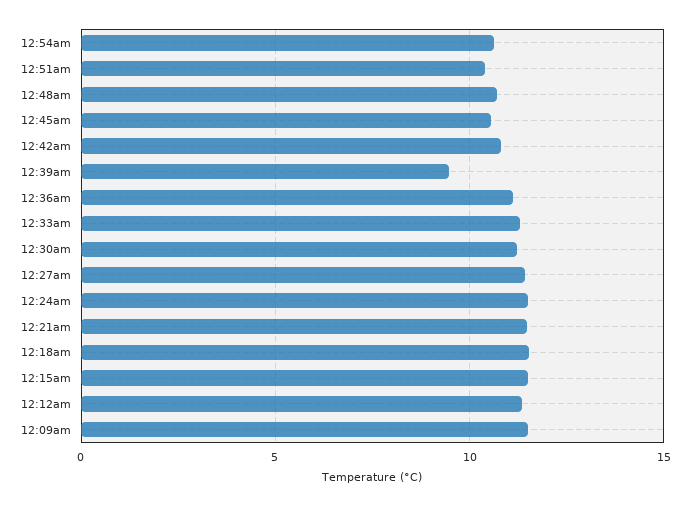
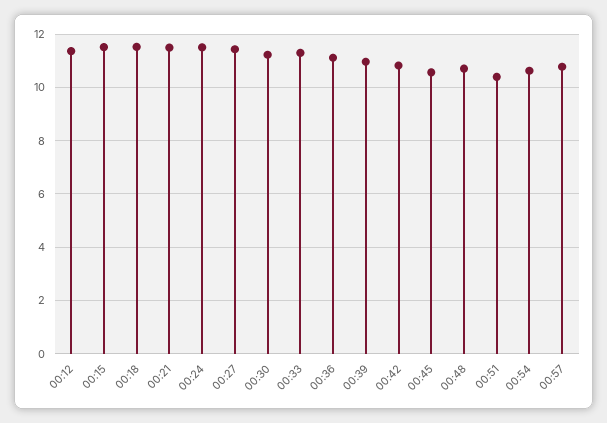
12:39am: 9.5 -> 11
12:09am: 11.5 -> none
00:57: none -> 10.75

